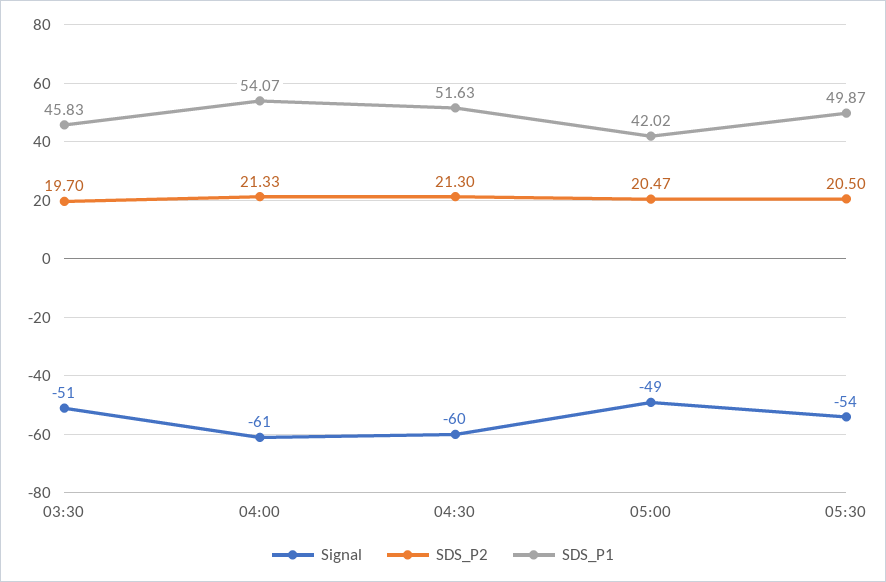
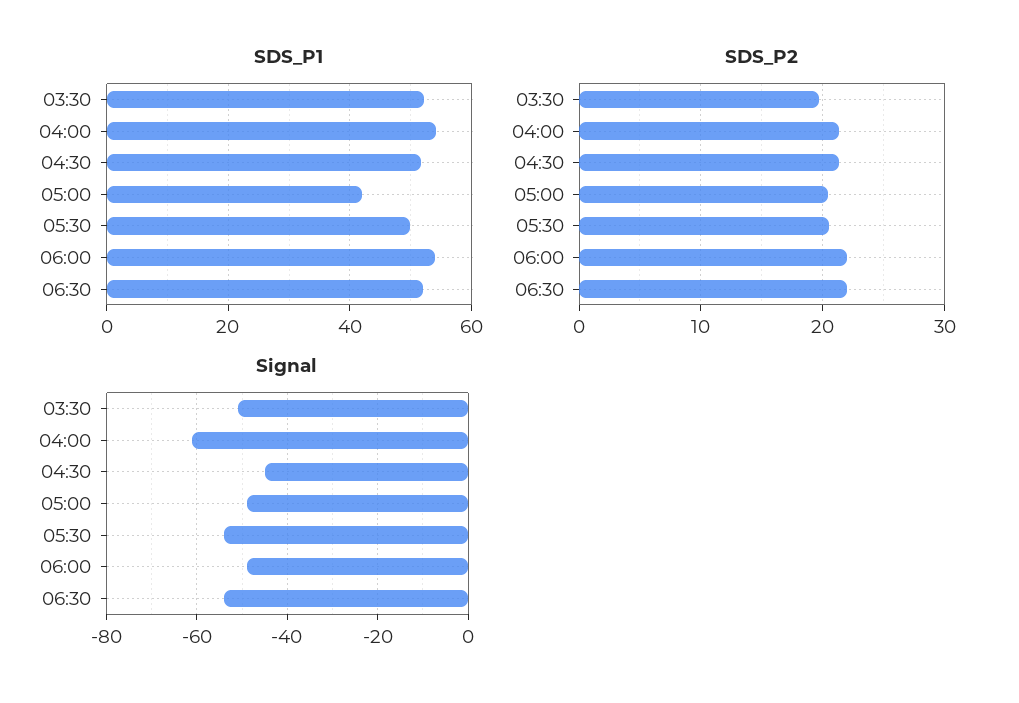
SDS_P1, 03:30: 45.83 -> 52
Signal, 04:30: -60 -> -45
SDS_P1, 06:00: none -> 54
SDS_P1, 06:30: none -> 52
SDS_P2, 06:00: none -> 22
SDS_P2, 06:30: none -> 22
Signal, 06:00: none -> -50
Signal, 06:30: none -> -55

